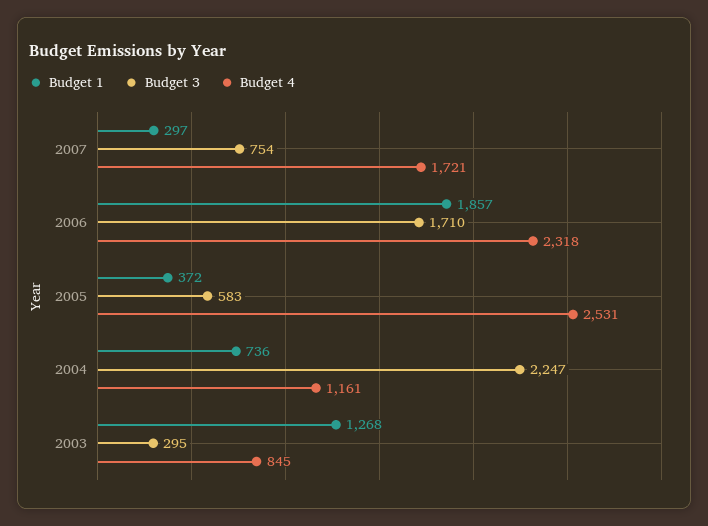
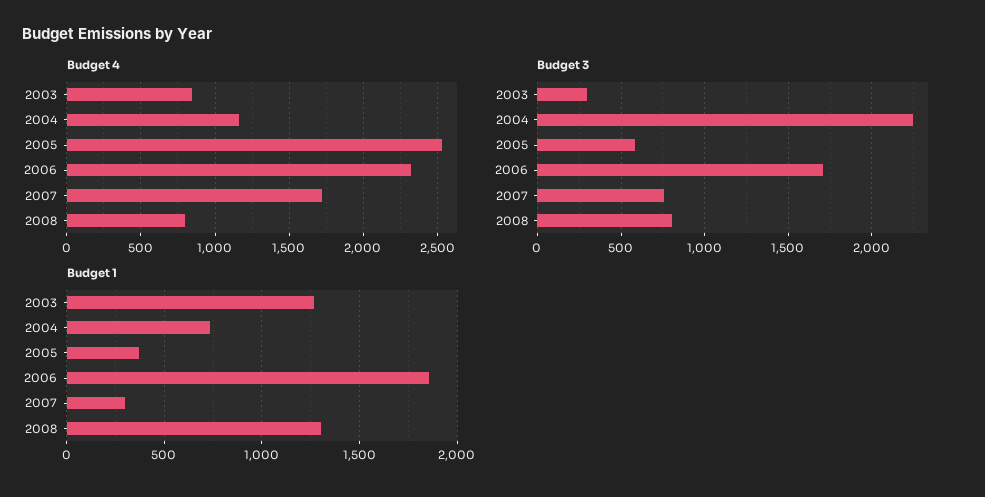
Budget 4, 2008: none -> 800
Budget 3, 2008: none -> 800
Budget 1, 2008: none -> 1300

